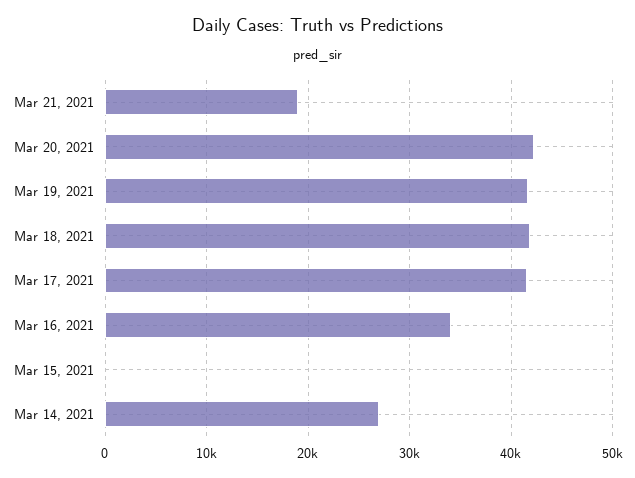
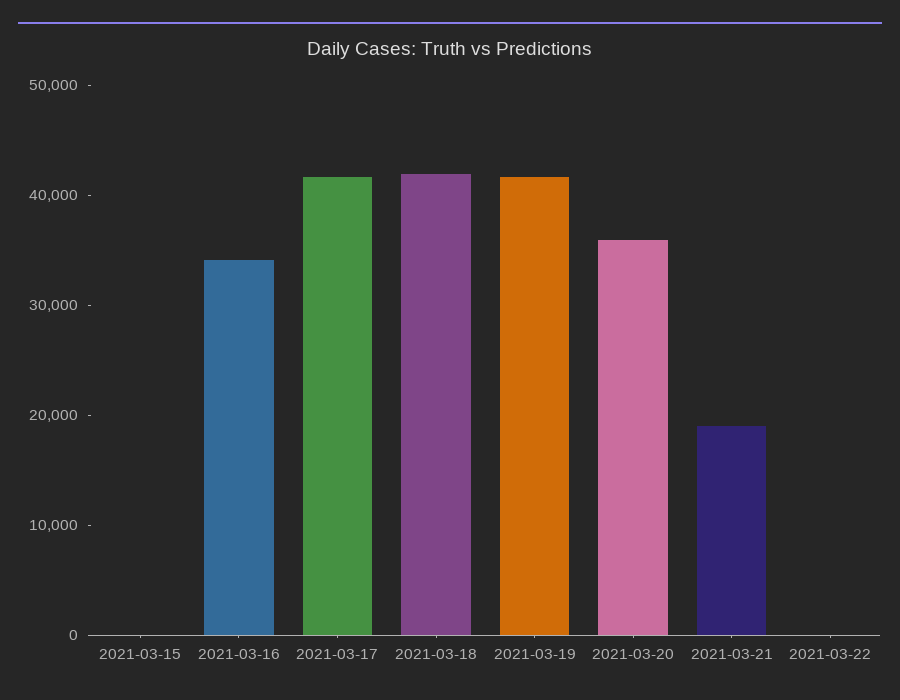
Mar 20, 2021: 42000 -> 36000
Mar 14, 2021: 27000 -> none
2021-03-22: none -> 0

